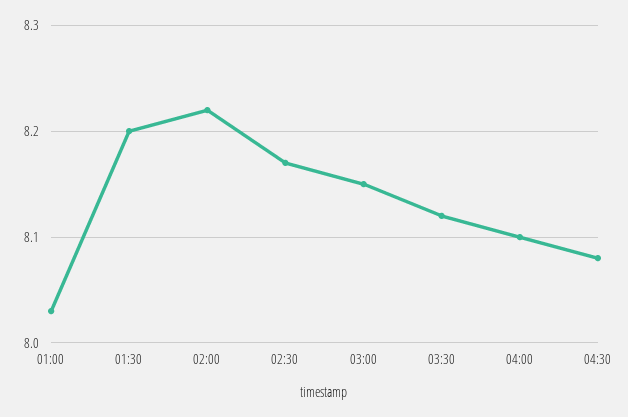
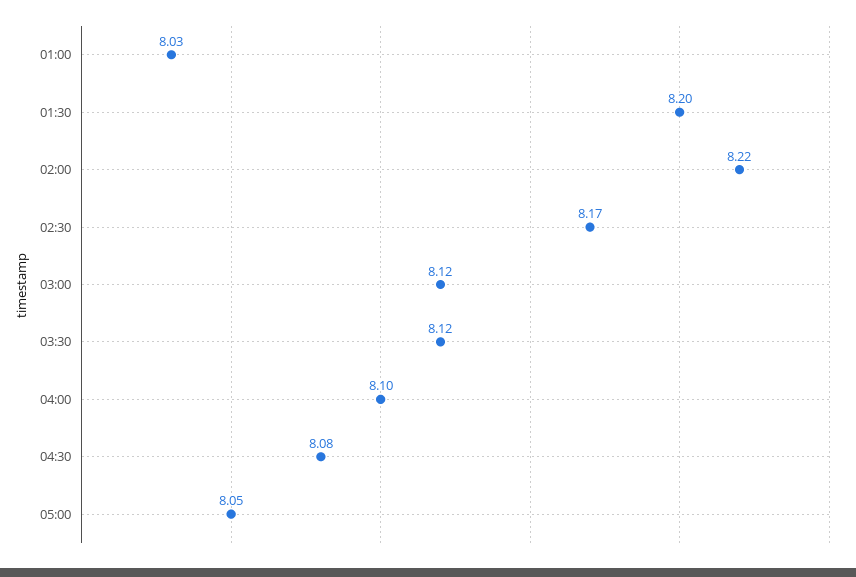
03:00: 8.15 -> 8.12
05:00: none -> 8.05

